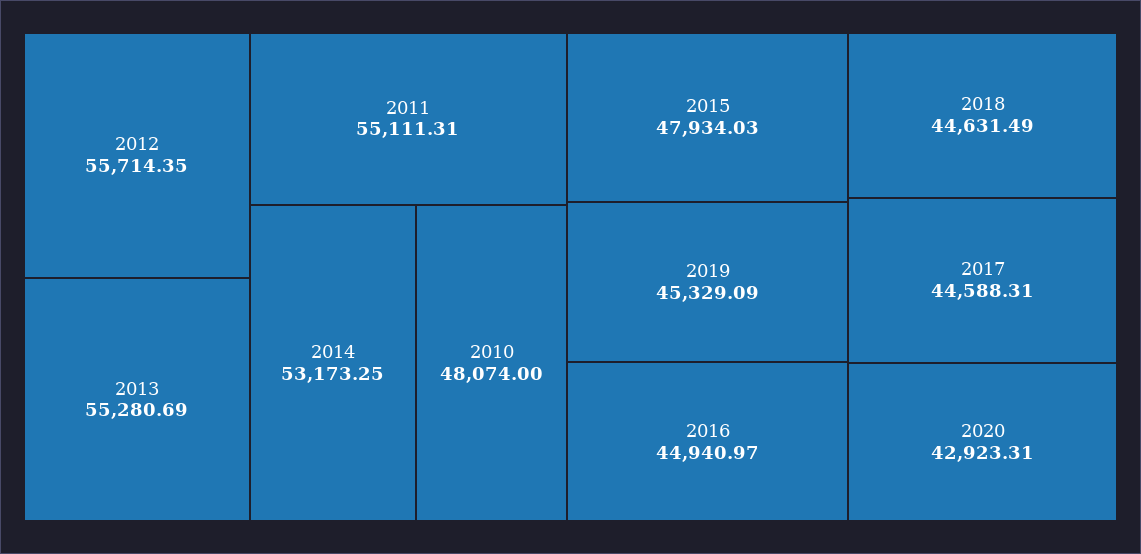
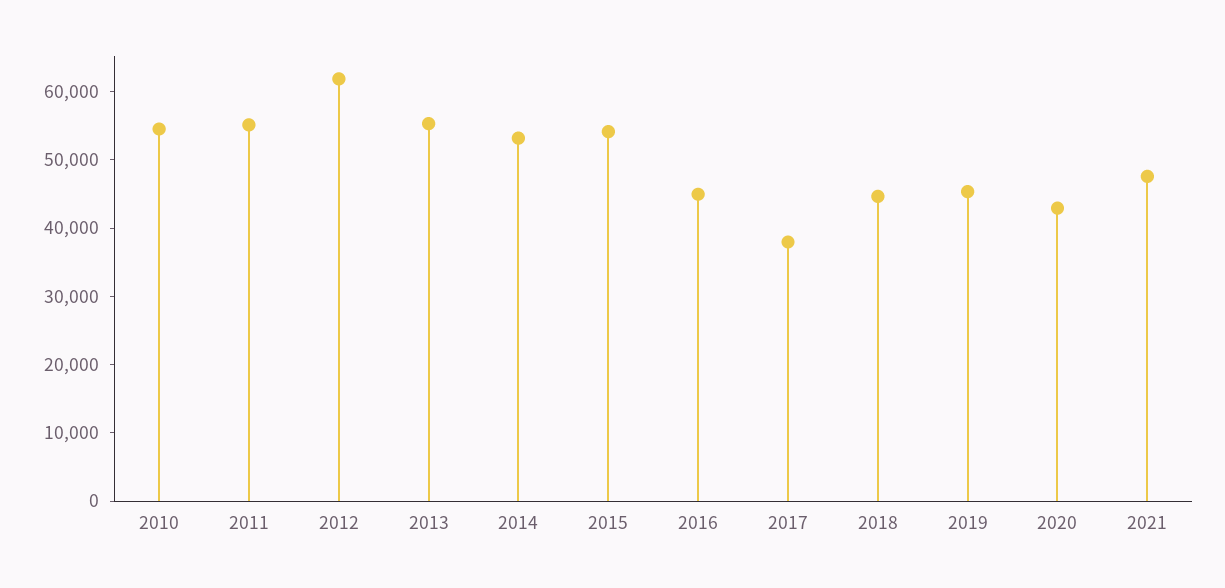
2012: 55714.35 -> 62000
2010: 48074 -> 54000
2015: 47934.03 -> 54000
2017: 44588.31 -> 38000
2021: none -> 48000

